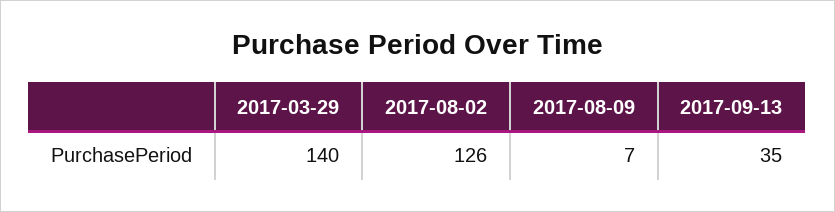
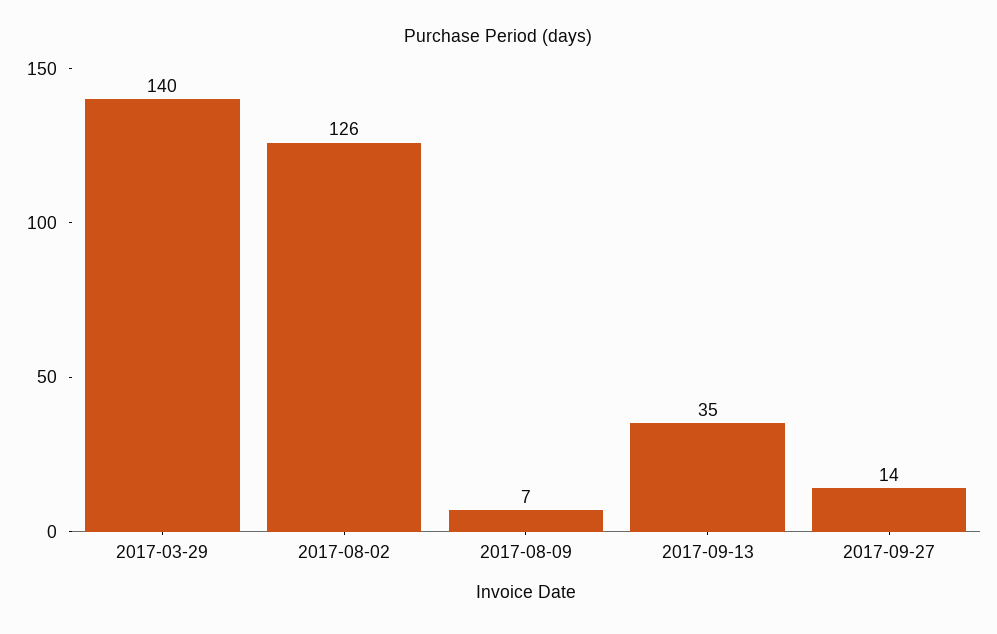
2017-09-27: none -> 14

